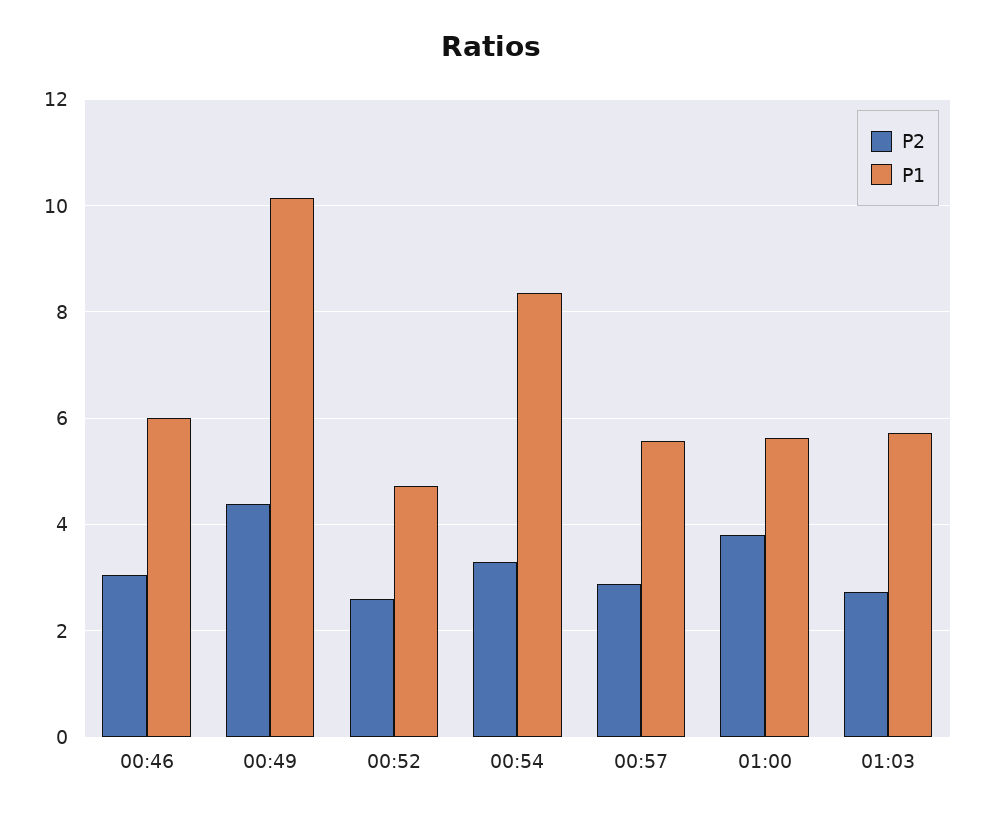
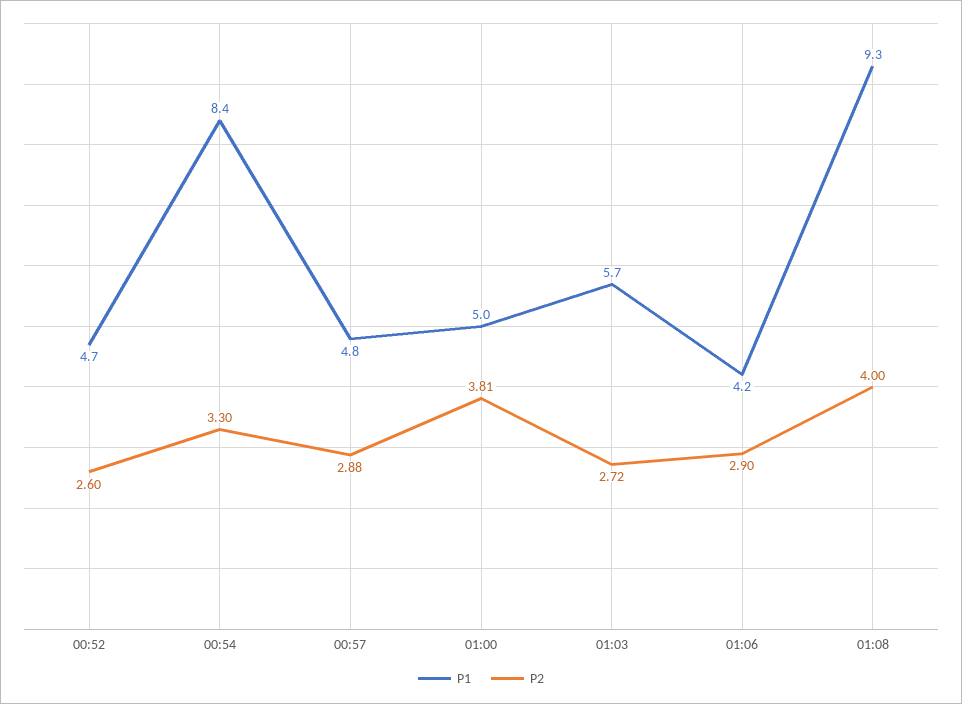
P2, 00:46: 3 -> none
P1, 00:46: 6 -> none
P2, 00:49: 4.4 -> none
P1, 00:49: 10.2 -> none
P1, 00:57: 5.6 -> 4.8
P1, 01:00: 5.6 -> 5
P1, 01:06: none -> 4.2
P2, 01:06: none -> 2.9
P1, 01:08: none -> 9.3
P2, 01:08: none -> 4

